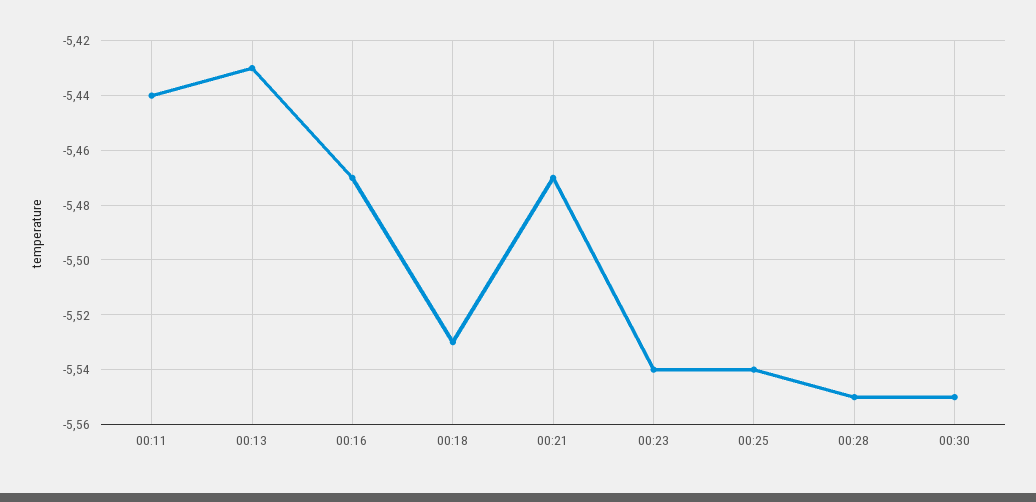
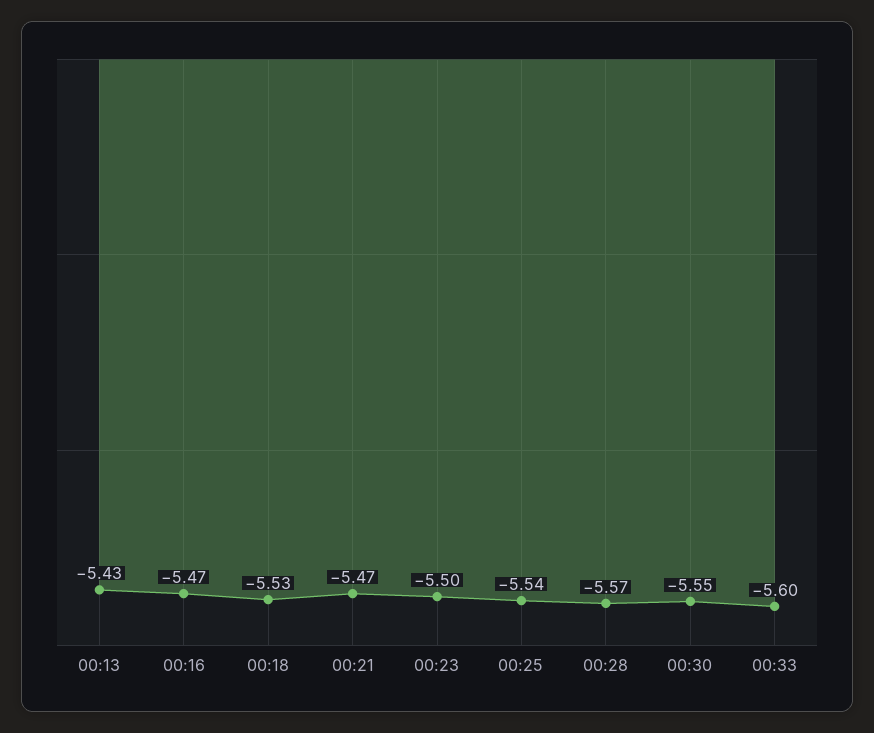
00:11: -5.44 -> none
00:23: -5.54 -> -5.5
00:28: -5.55 -> -5.57
00:33: none -> -5.6

